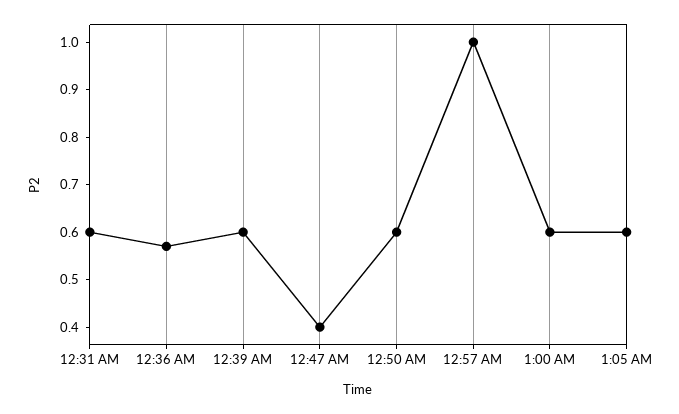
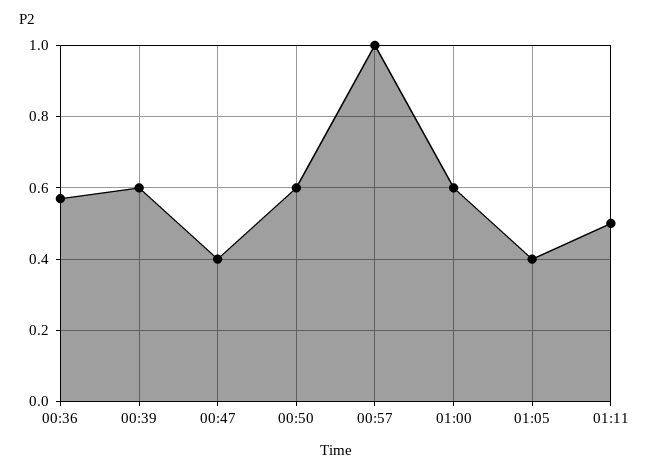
12:31 AM: 0.6 -> none
1:05 AM: 0.6 -> 0.4
01:11: none -> 0.5

